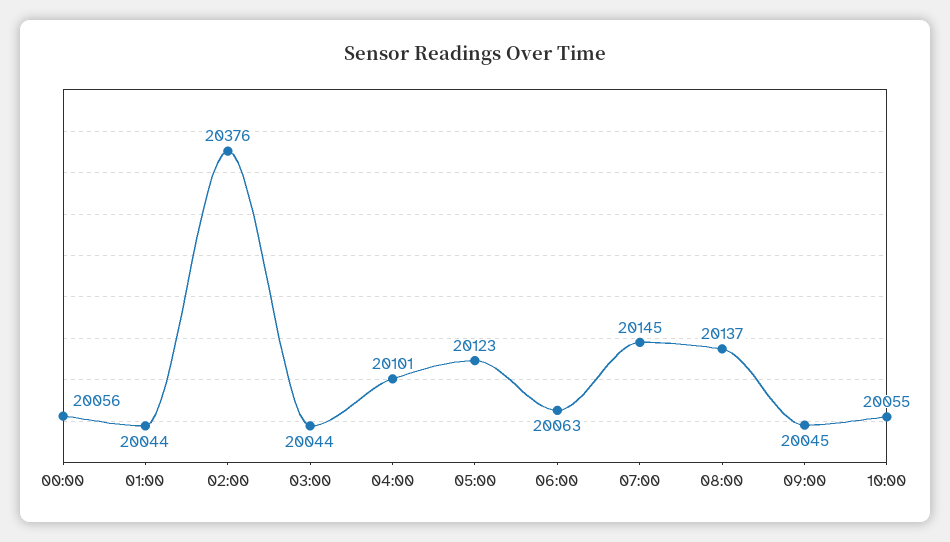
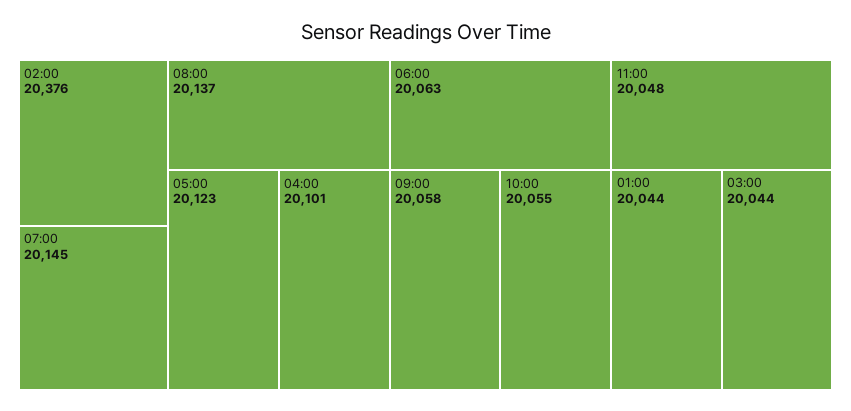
00:00: 20056 -> none
09:00: 20045 -> 20058
11:00: none -> 20048

